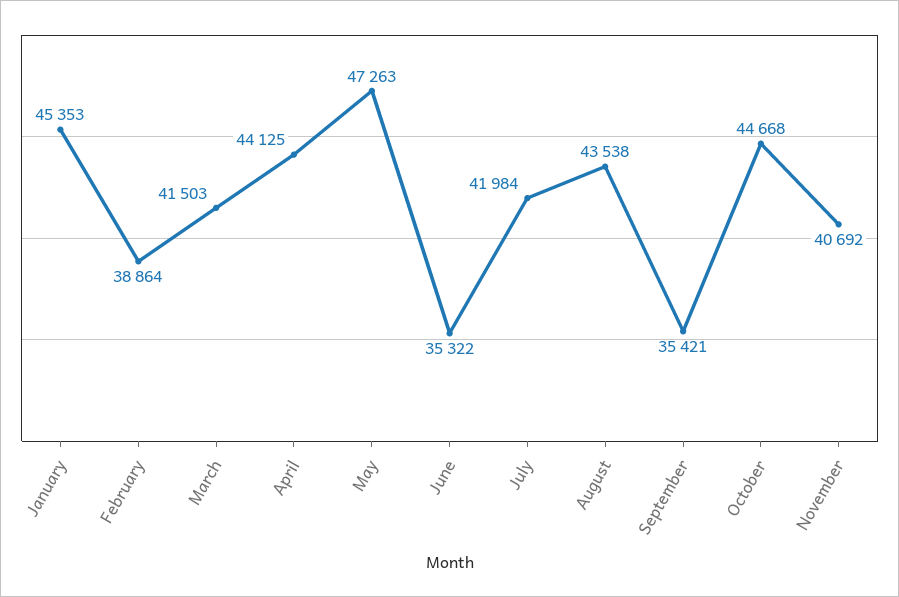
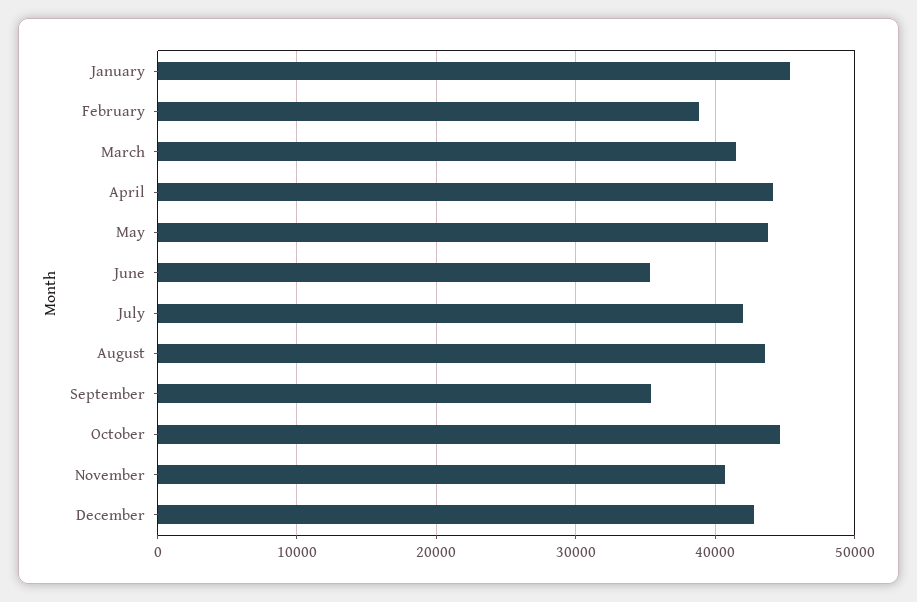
May: 47263 -> 44000
December: none -> 43000

